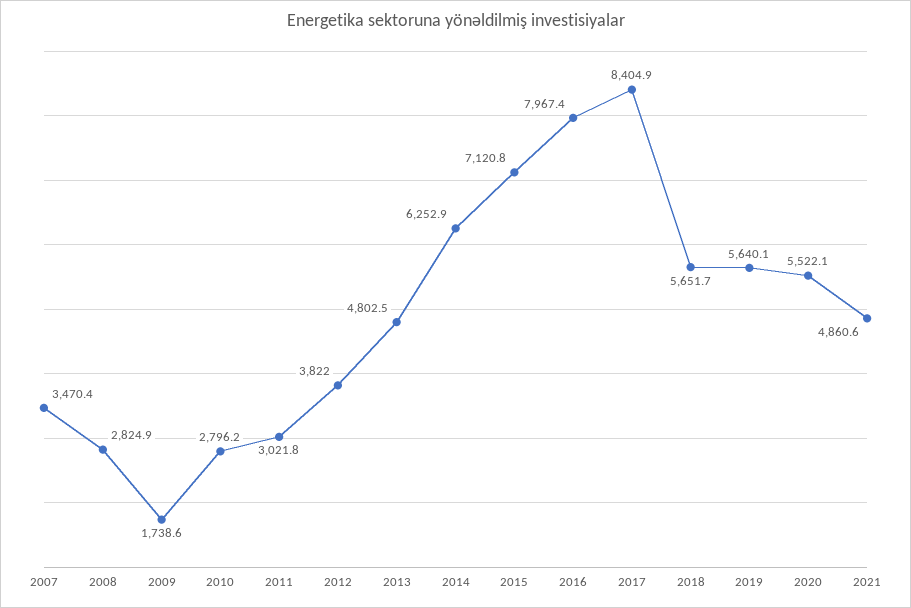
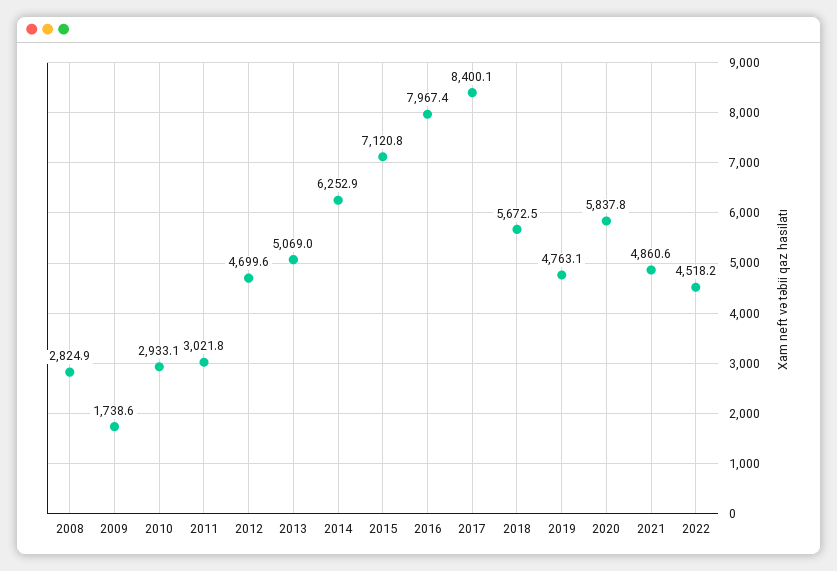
2007: 3470.4 -> none
2010: 2796.2 -> 2933.1
2012: 3822 -> 4699.6
2013: 4802.5 -> 5069
2017: 8404.9 -> 8400.1
2018: 5651.7 -> 5672.5
2019: 5640.1 -> 4763.1
2020: 5522.1 -> 5837.8
2022: none -> 4518.2

